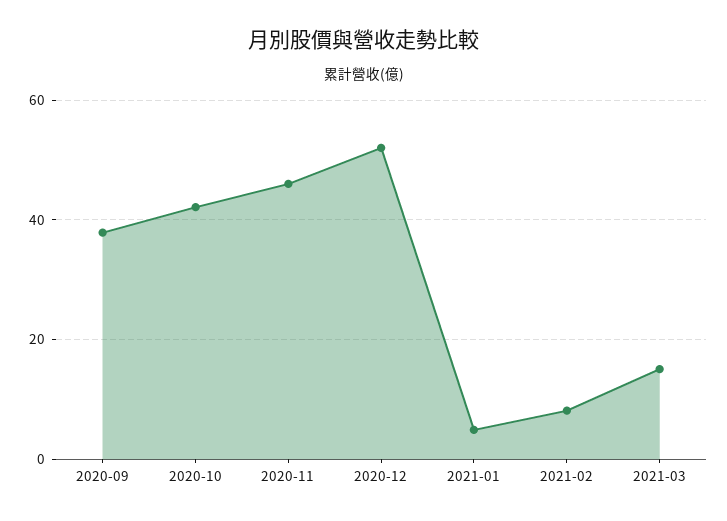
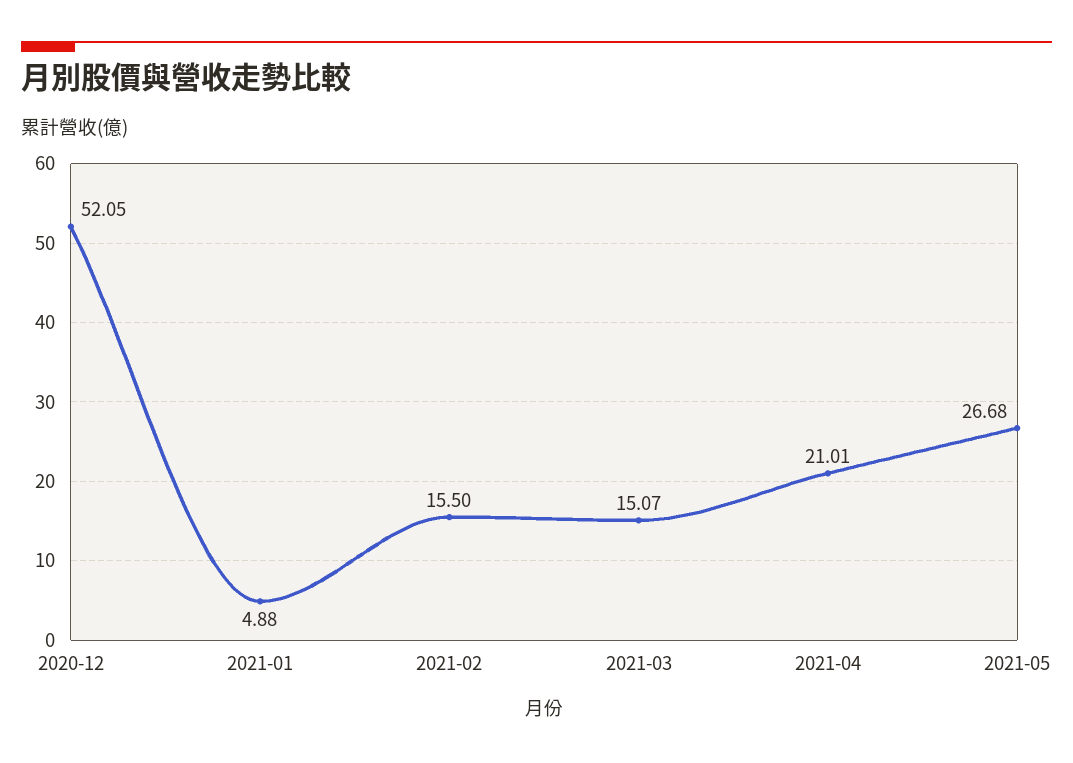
2020-09: 38 -> none
2020-10: 42 -> none
2020-11: 46 -> none
2021-02: 8 -> 15.5
2021-04: none -> 21.01
2021-05: none -> 26.68

